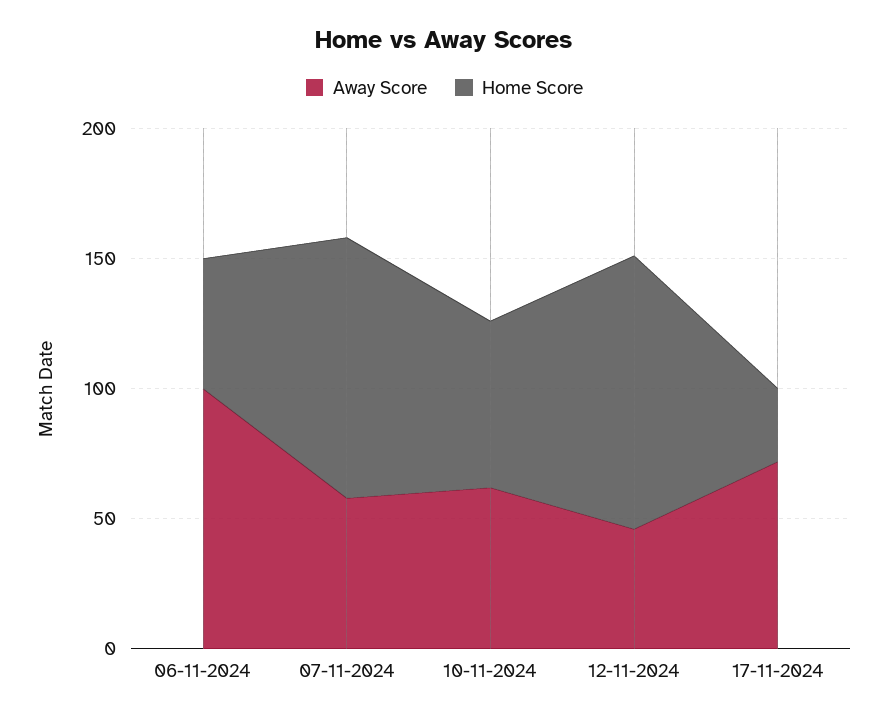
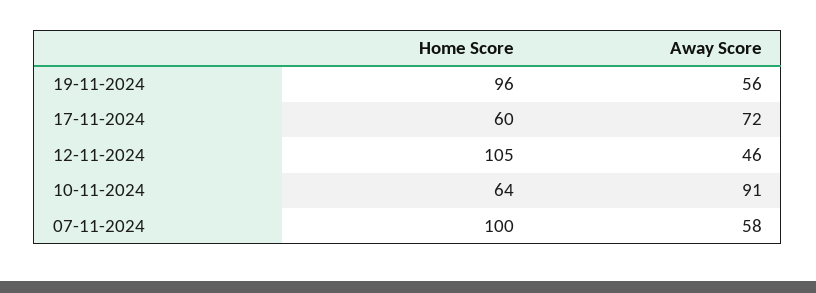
Away Score, 06-11-2024: 100 -> none
Home Score, 06-11-2024: 50 -> none
Away Score, 10-11-2024: 60 -> 91
Home Score, 17-11-2024: 30 -> 60
Home Score, 19-11-2024: none -> 96
Away Score, 19-11-2024: none -> 56

